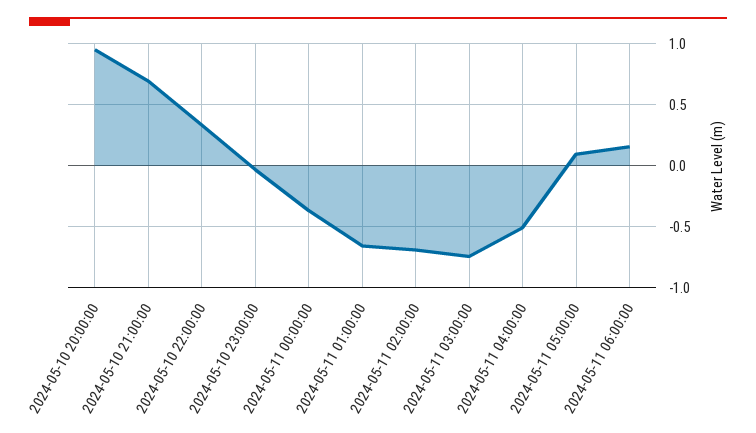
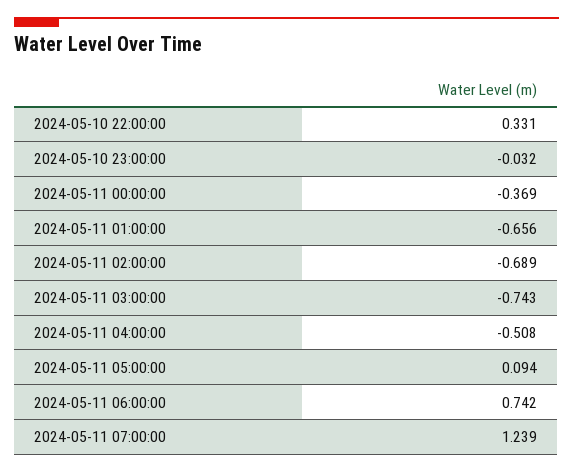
2024-05-10 20:00:00: 0.95 -> none
2024-05-10 21:00:00: 0.7 -> none
2024-05-11 06:00:00: 0.15 -> 0.742
2024-05-11 07:00:00: none -> 1.239

